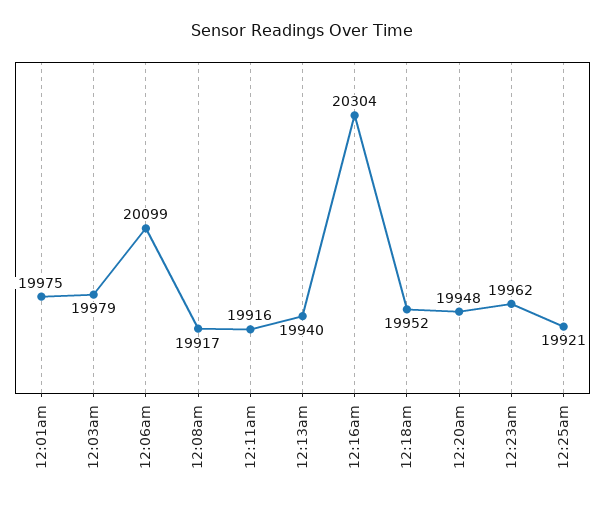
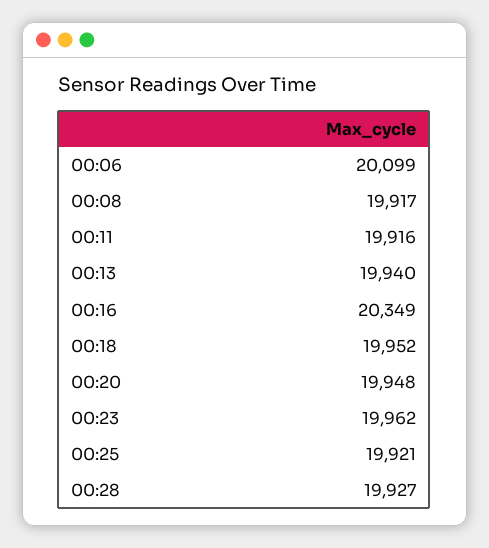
12:01am: 19975 -> none
12:03am: 19979 -> none
12:16am: 20304 -> 20349
00:28: none -> 19927

